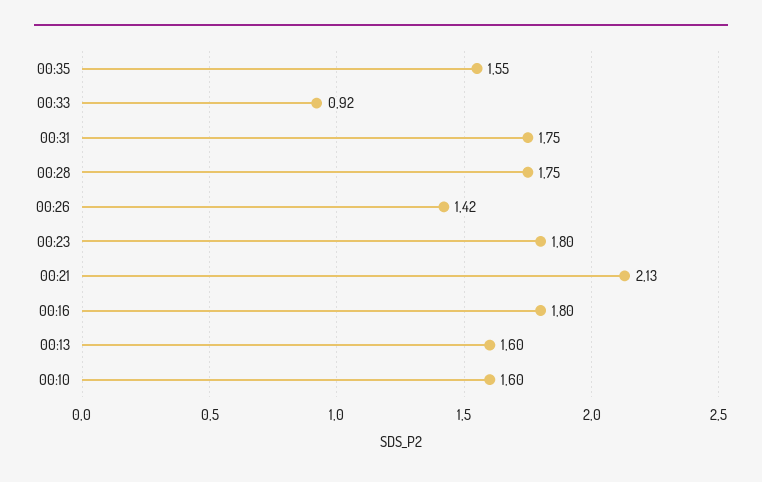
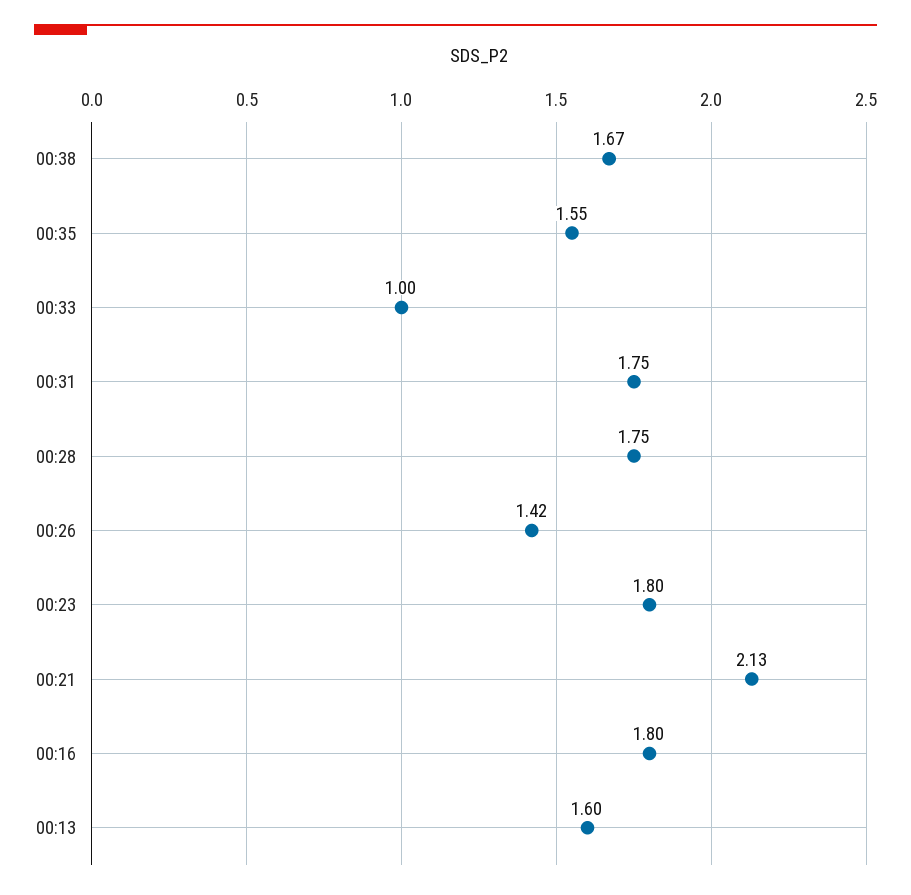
00:33: 0.92 -> 1
00:10: 1.6 -> none
00:38: none -> 1.67

